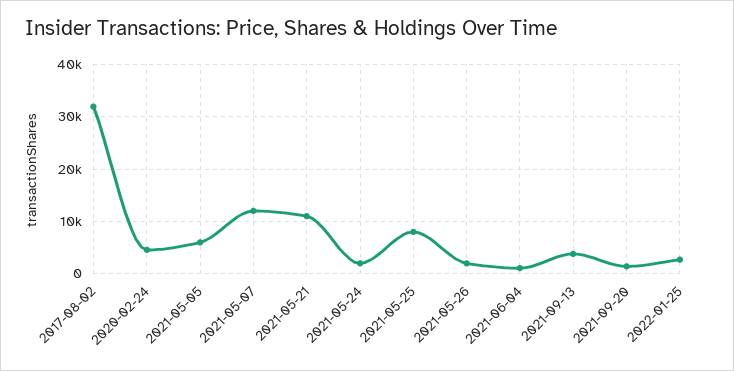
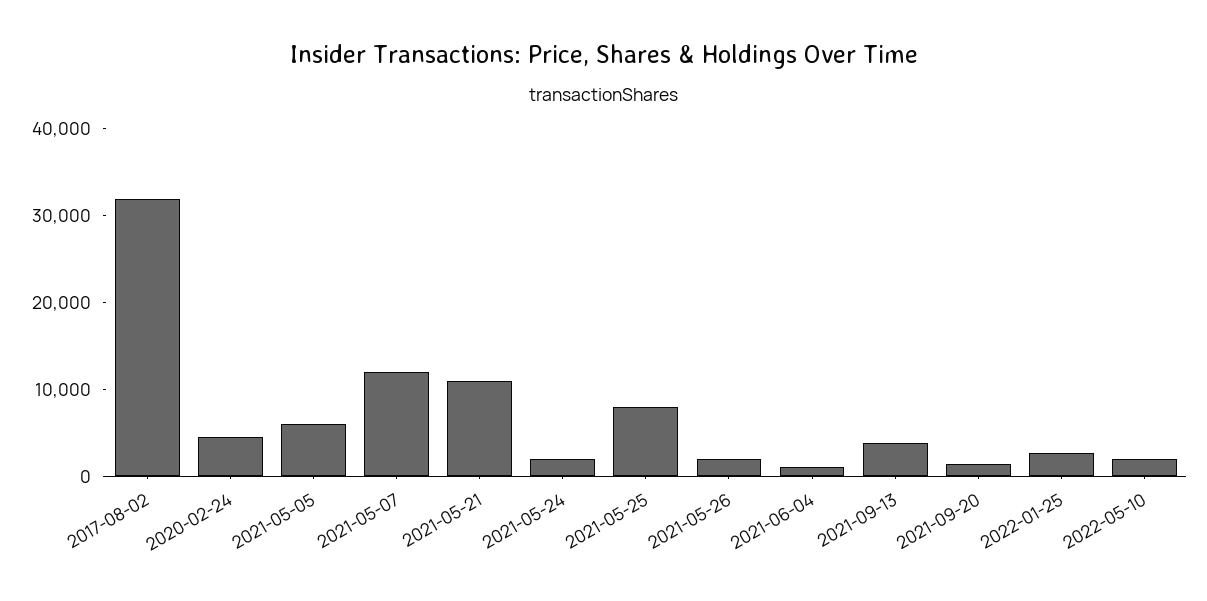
2022-05-10: none -> 2000

